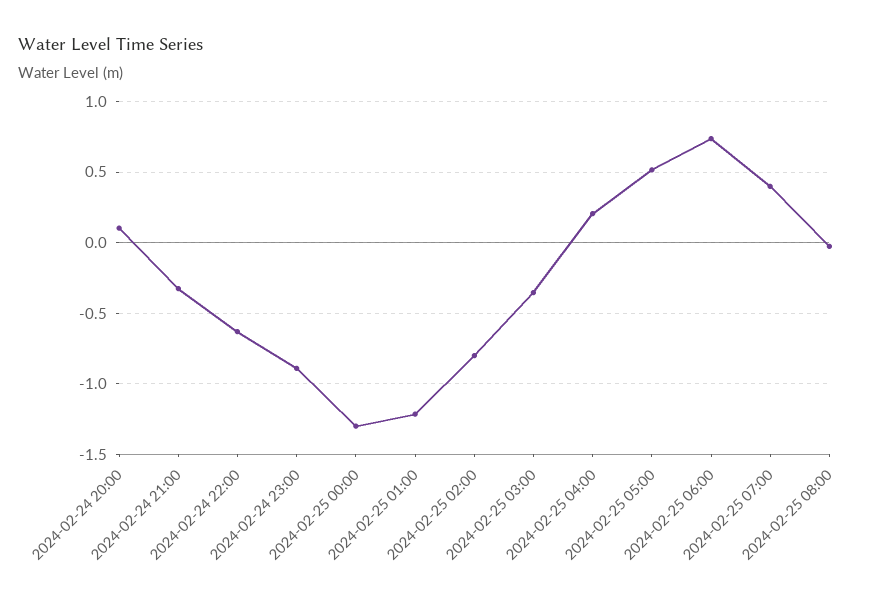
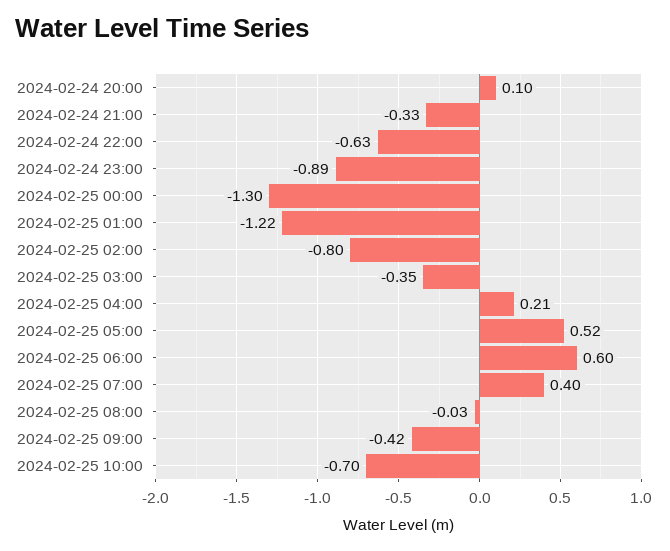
2024-02-25 06:00: 0.75 -> 0.6
2024-02-25 09:00: none -> -0.42
2024-02-25 10:00: none -> -0.7

